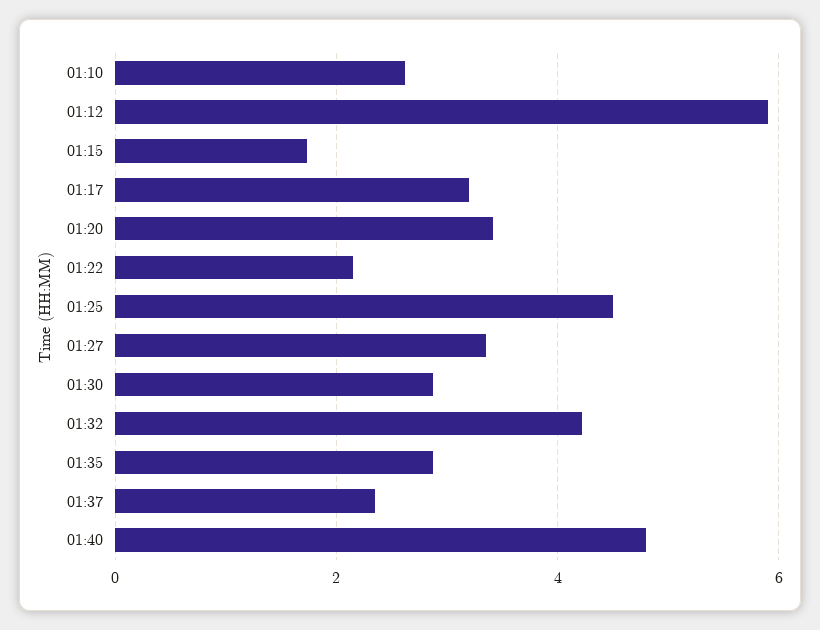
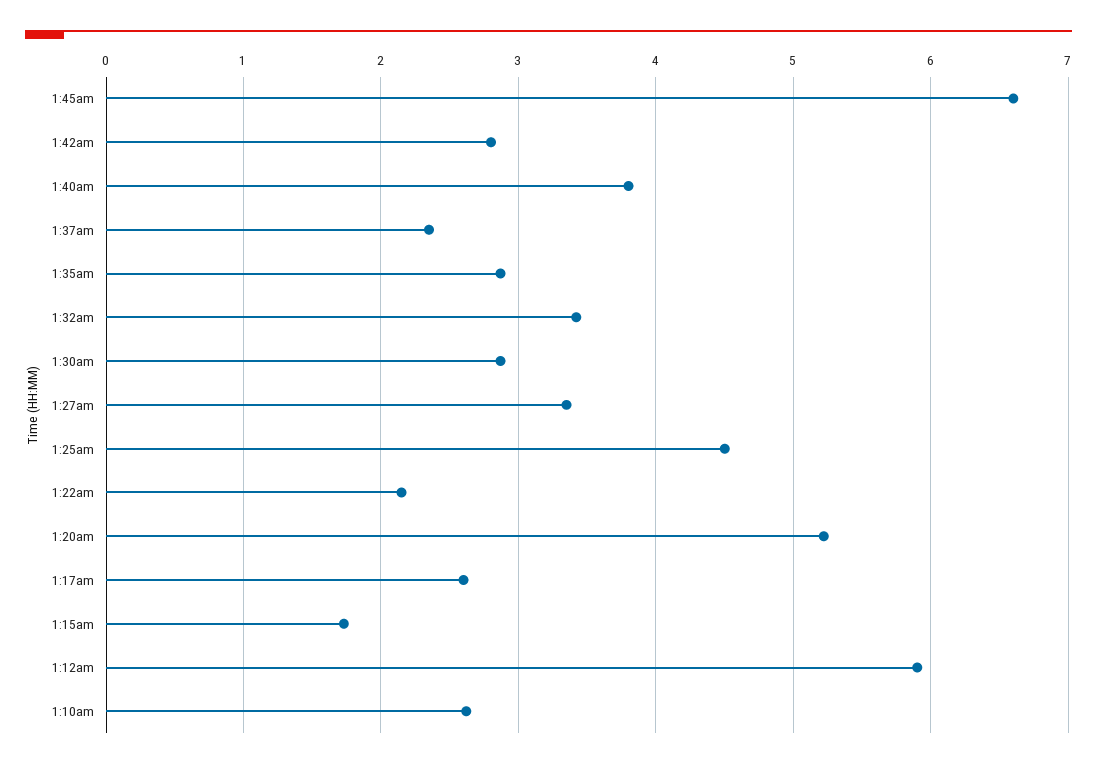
01:17: 3.2 -> 2.6
01:20: 3.4 -> 5.2
01:32: 4.2 -> 3.4
01:40: 4.8 -> 3.8
1:45am: none -> 6.6
1:42am: none -> 2.8

